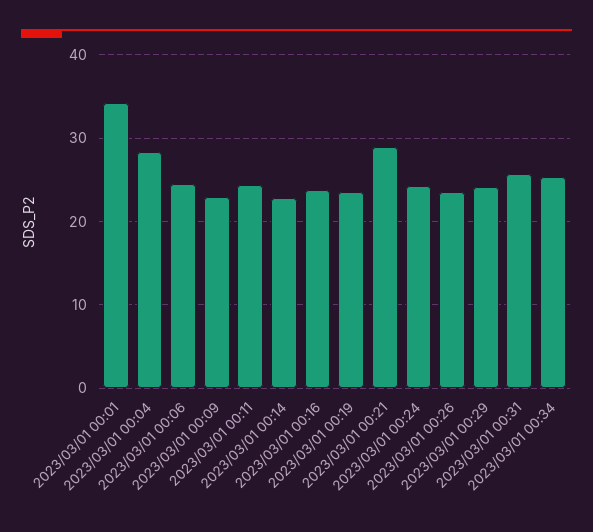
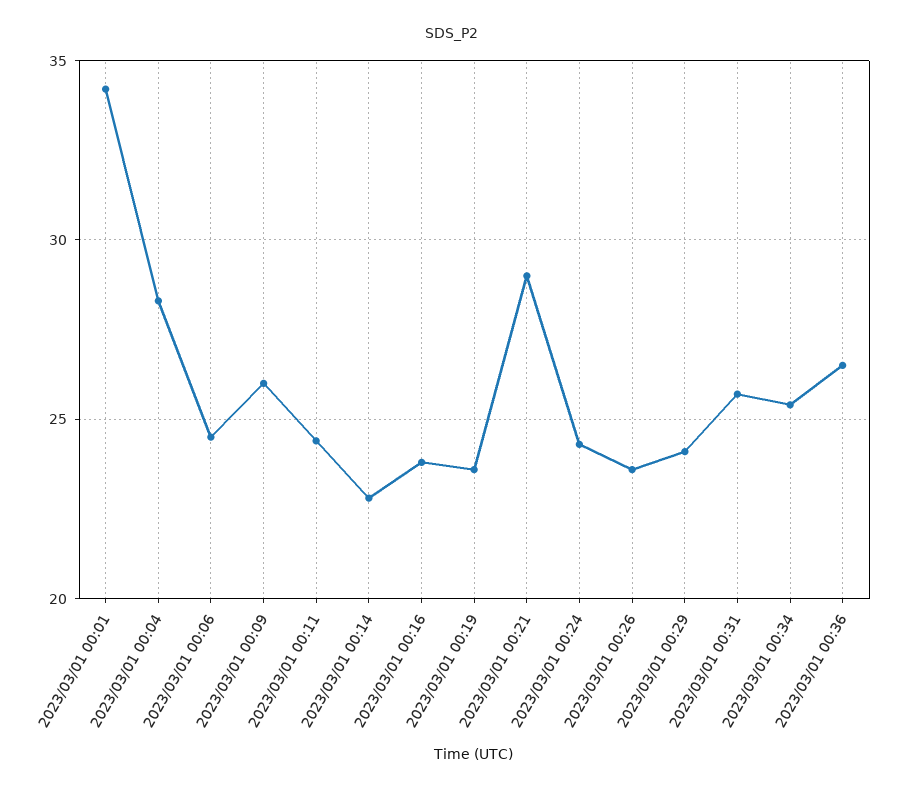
2023/03/01 00:09: 23 -> 26
2023/03/01 00:36: none -> 26.5

